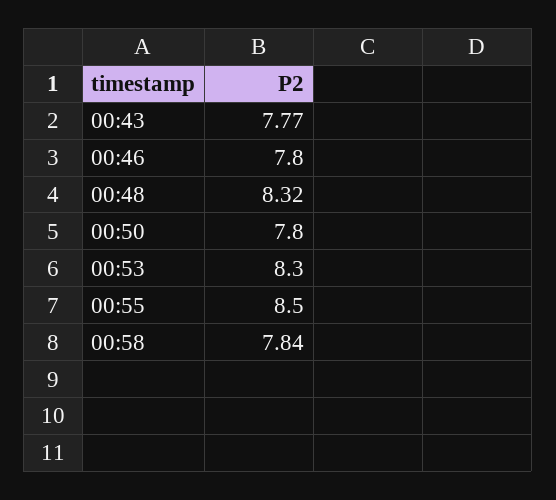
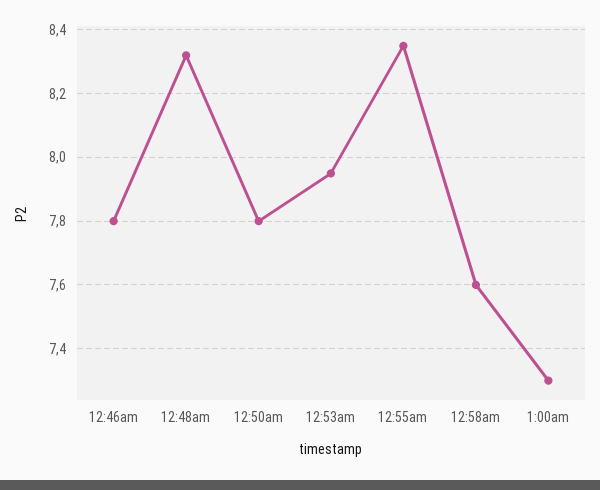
00:43: 7.77 -> none
00:53: 8.3 -> 7.95
00:55: 8.5 -> 8.35
00:58: 7.84 -> 7.6
1:00am: none -> 7.3

